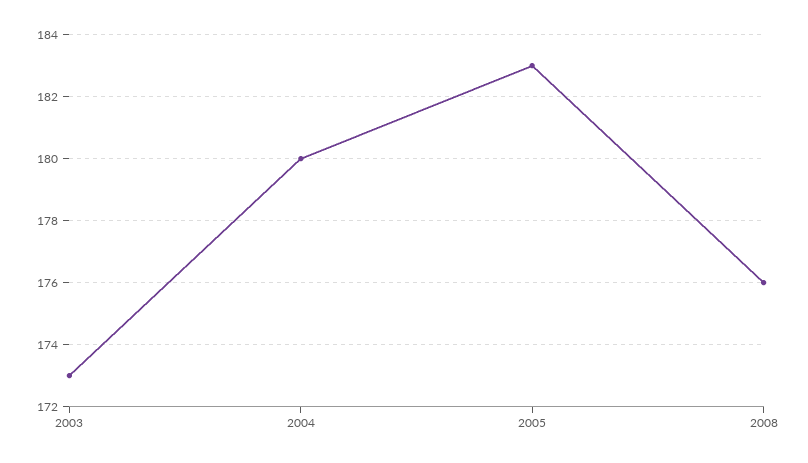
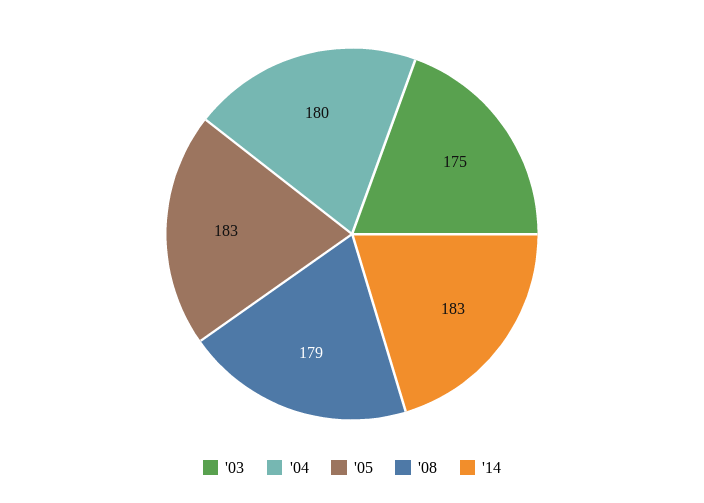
2003: 173 -> 175
2008: 176 -> 179
'14: none -> 183

